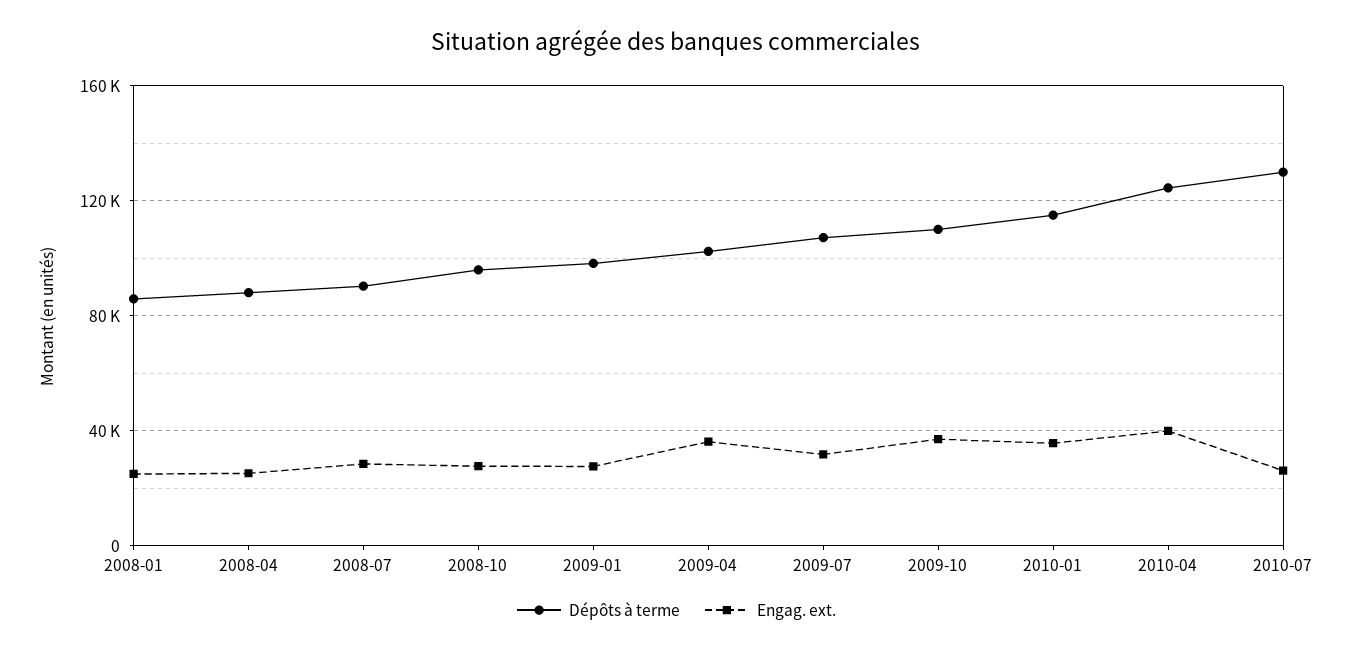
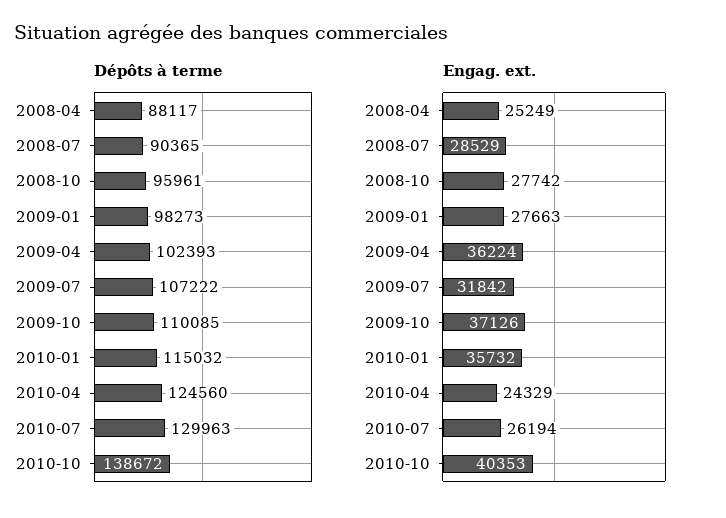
Dépôts à terme, 2008-01: 85000 -> none
Engag. ext., 2008-01: 25000 -> none
Engag. ext., 2010-04: 40000 -> 24329
Dépôts à terme, 2010-10: none -> 138672
Engag. ext., 2010-10: none -> 40353

